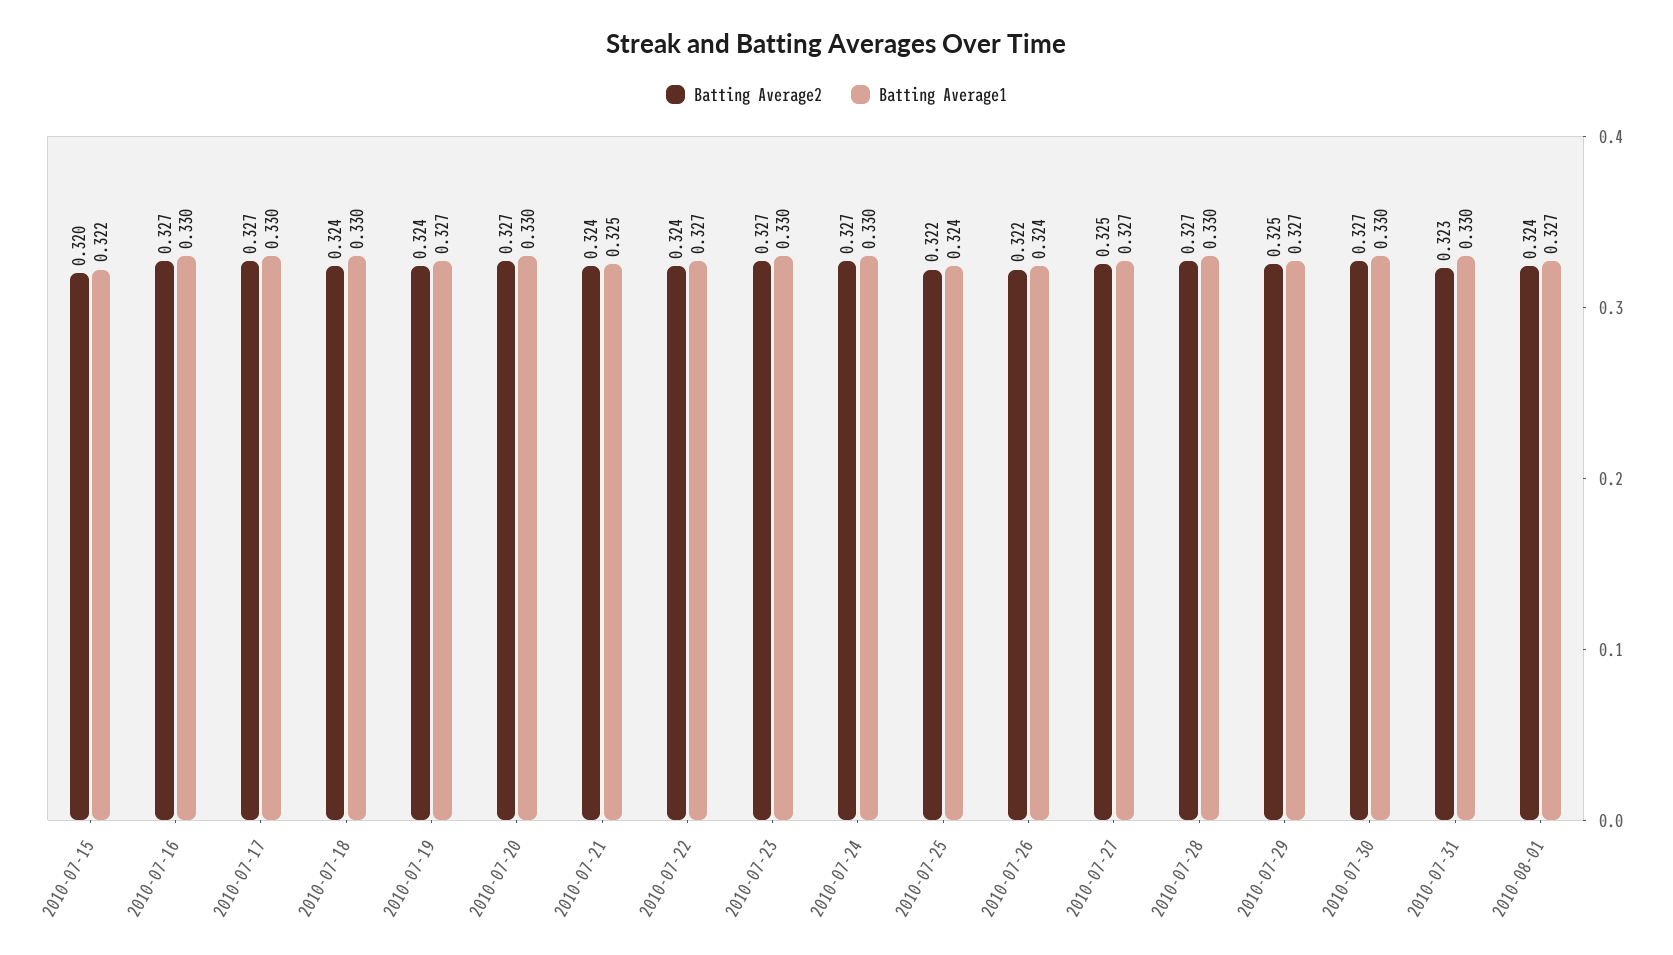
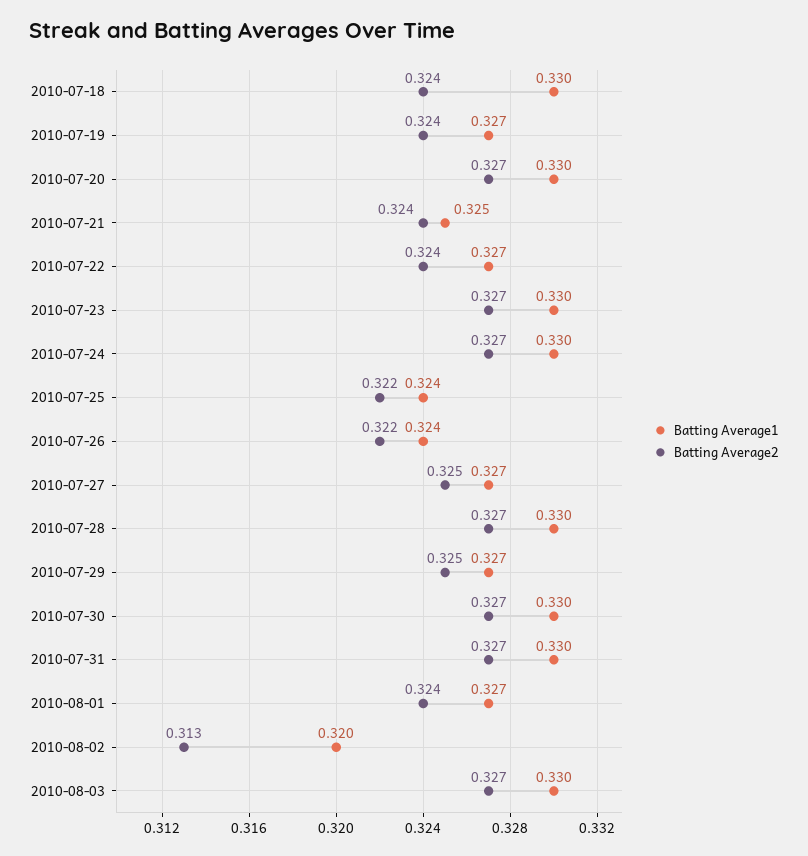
Batting Average2, 2010-07-15: 0.32 -> none
Batting Average1, 2010-07-15: 0.322 -> none
Batting Average2, 2010-07-16: 0.327 -> none
Batting Average1, 2010-07-16: 0.33 -> none
Batting Average2, 2010-07-17: 0.327 -> none
Batting Average1, 2010-07-17: 0.33 -> none
Batting Average2, 2010-07-31: 0.323 -> 0.327
Batting Average1, 2010-08-02: none -> 0.32
Batting Average2, 2010-08-02: none -> 0.313
Batting Average1, 2010-08-03: none -> 0.33
Batting Average2, 2010-08-03: none -> 0.327

